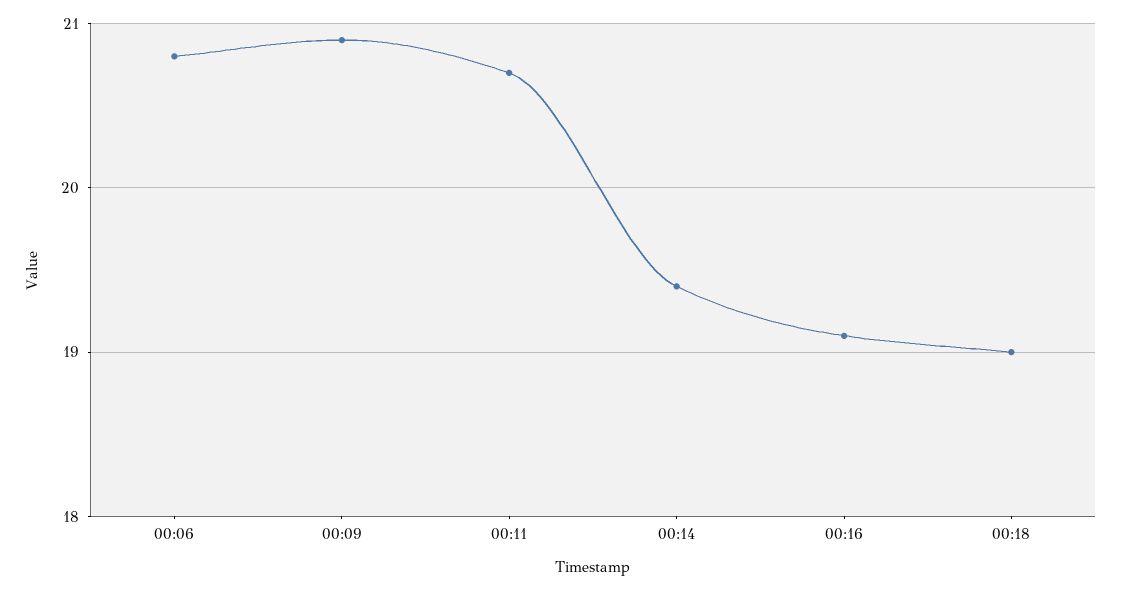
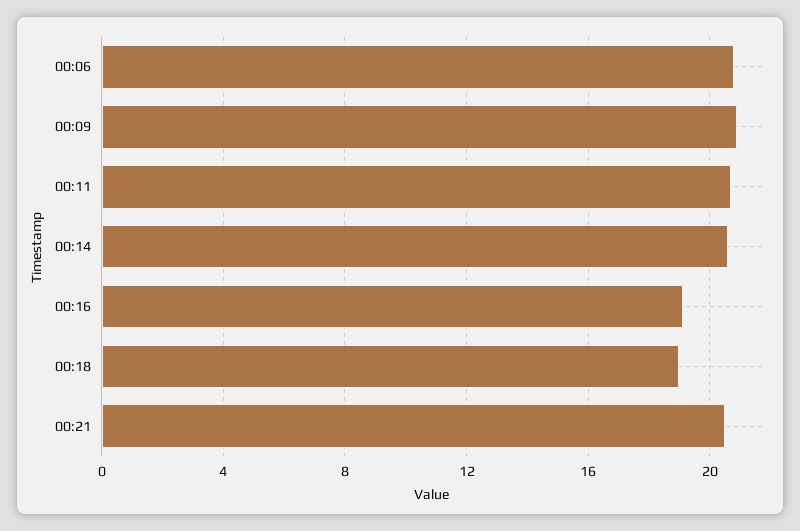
00:14: 19.4 -> 20.5
00:21: none -> 20.5

